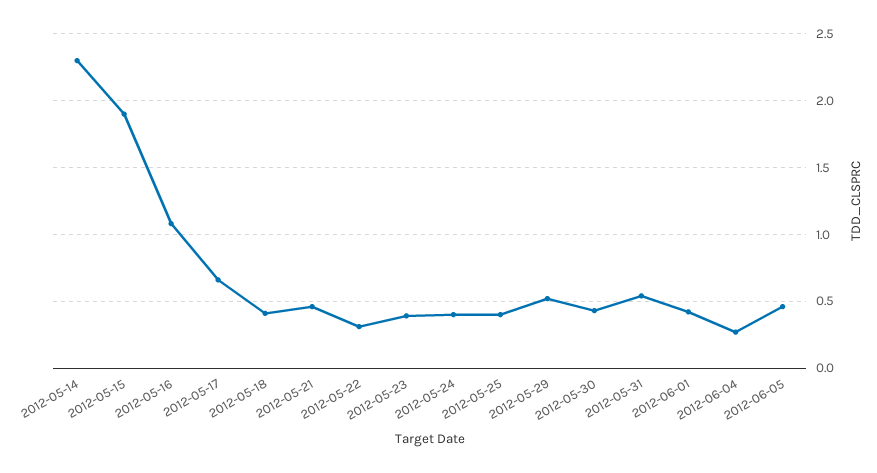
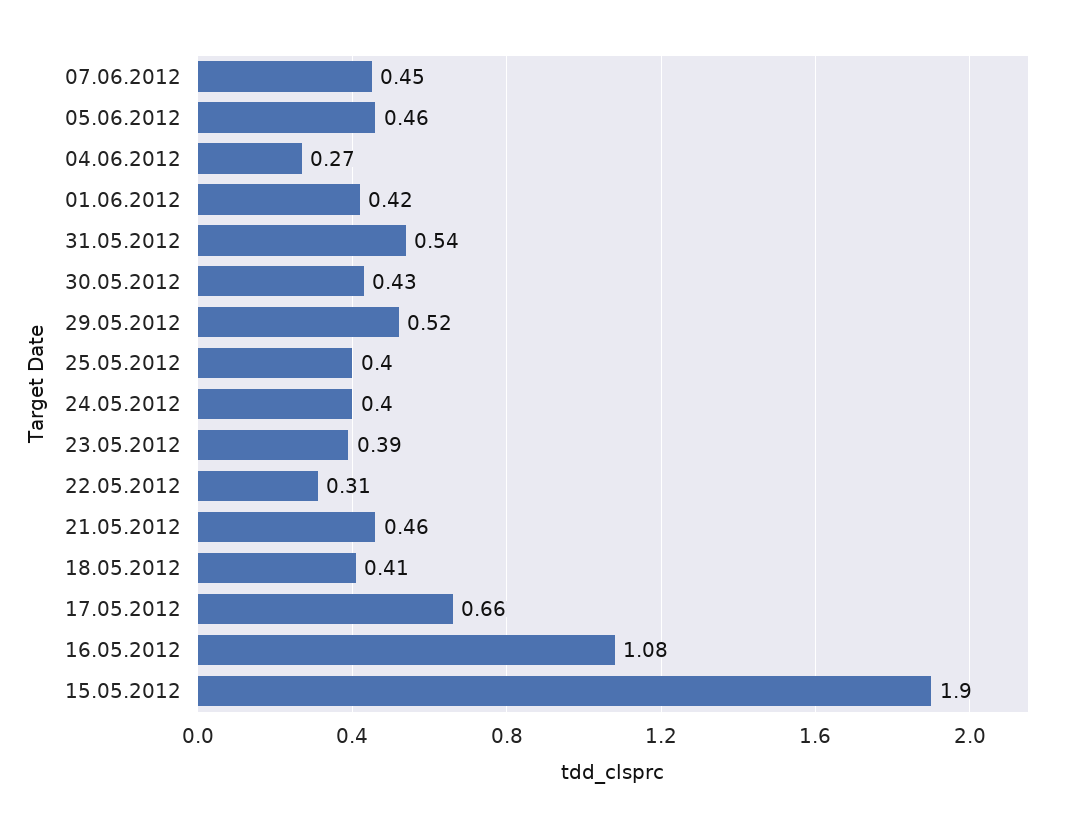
2012-05-14: 2.3 -> none
07.06.2012: none -> 0.45

